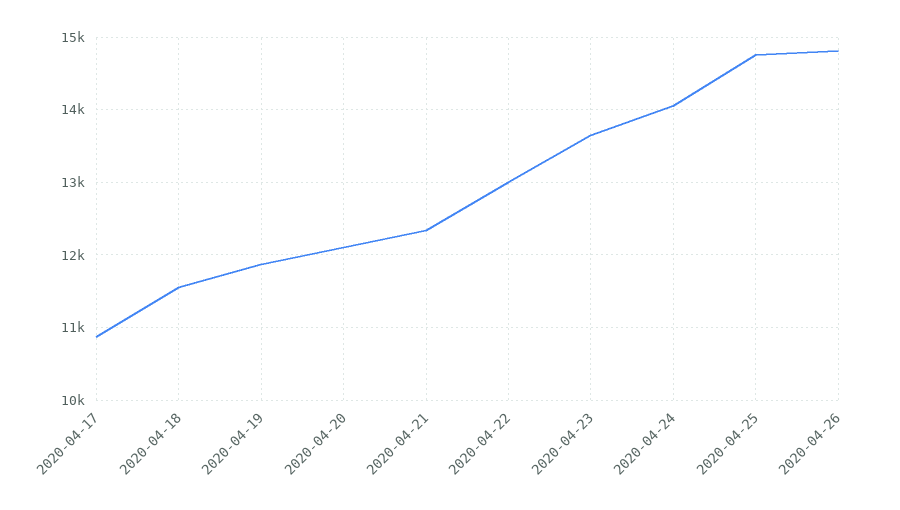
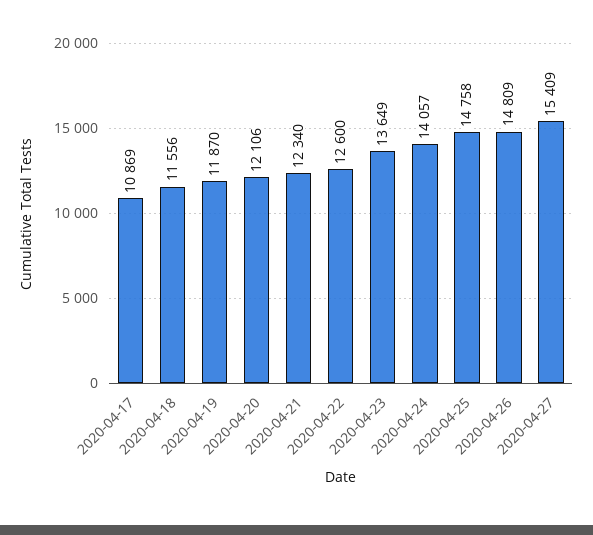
2020-04-22: 13000 -> 12600
2020-04-27: none -> 15409

